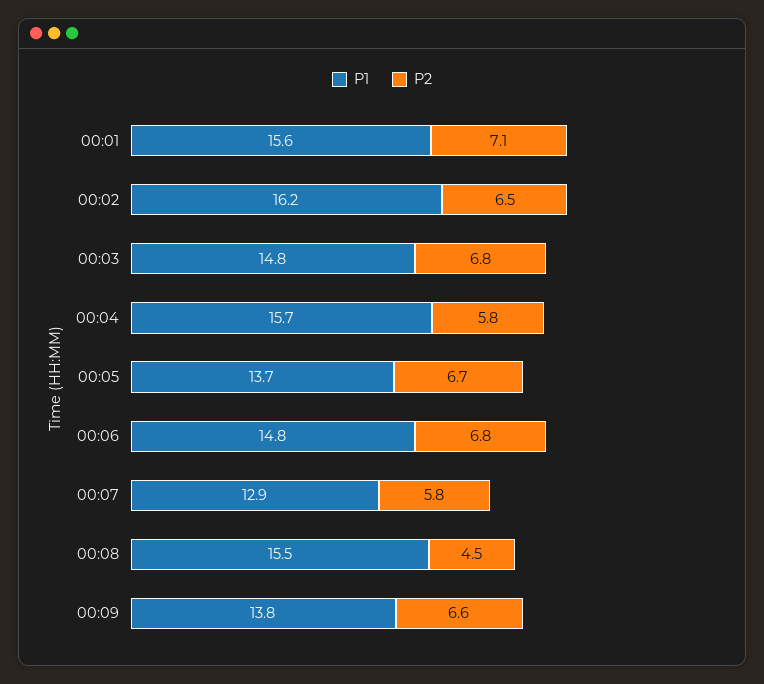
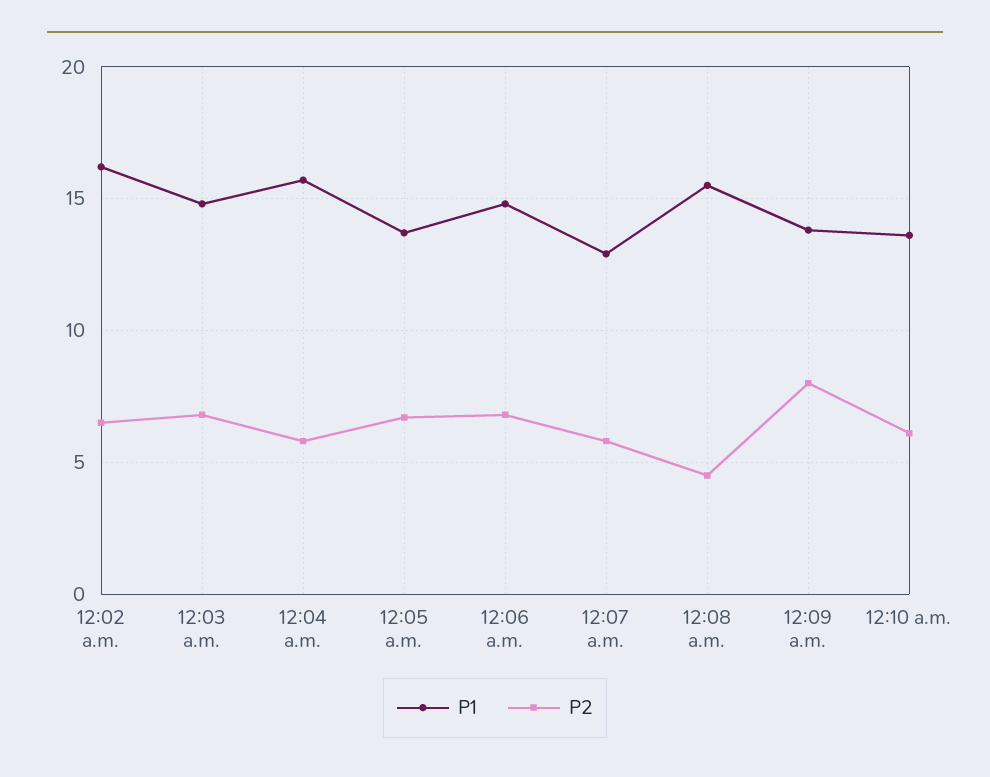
P1, 00:01: 15.6 -> none
P2, 00:01: 7.1 -> none
P2, 00:09: 6.6 -> 8
P1, 12:10 a.m.: none -> 13.5
P2, 12:10 a.m.: none -> 6

